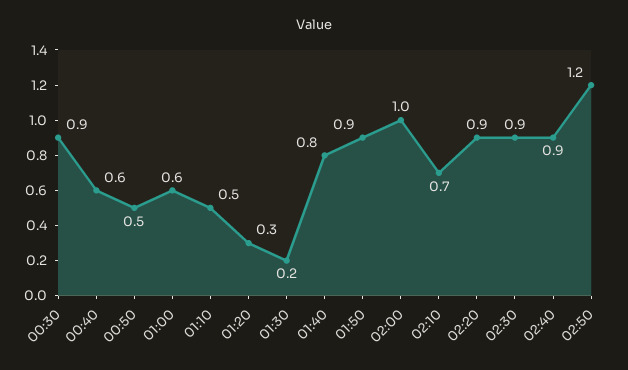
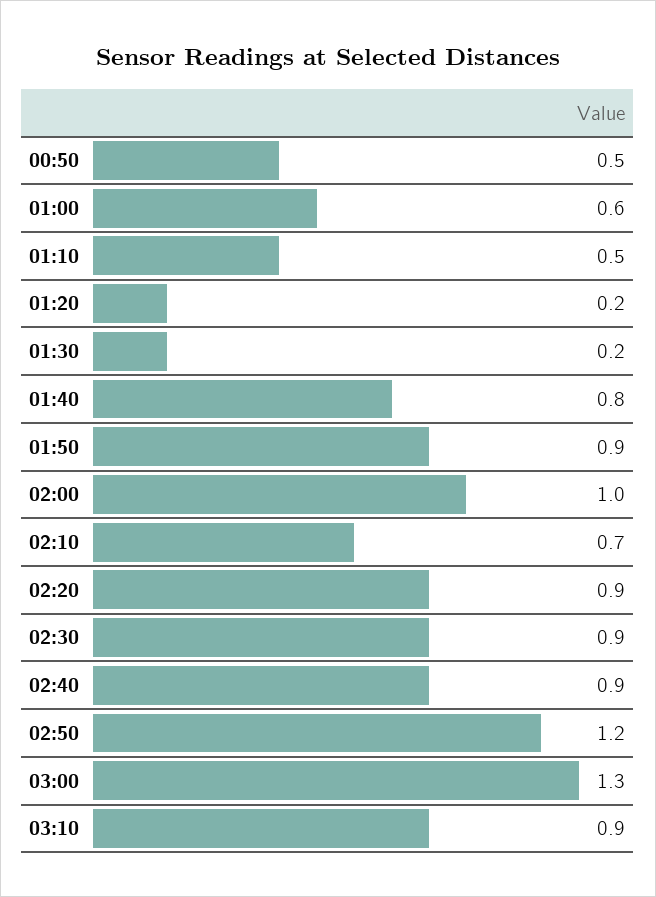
00:30: 0.9 -> none
00:40: 0.6 -> none
01:20: 0.3 -> 0.2
03:00: none -> 1.3
03:10: none -> 0.9

